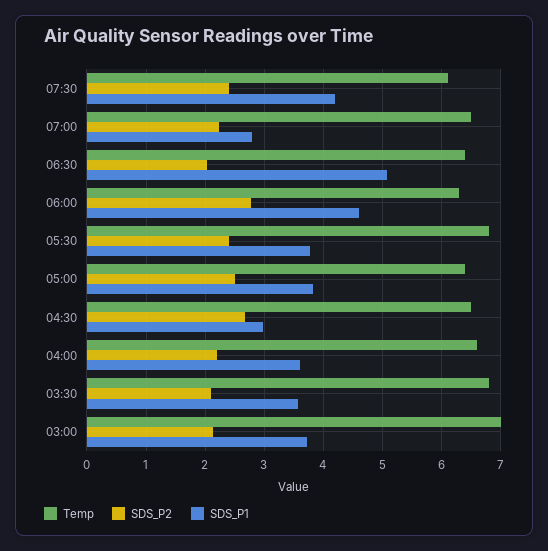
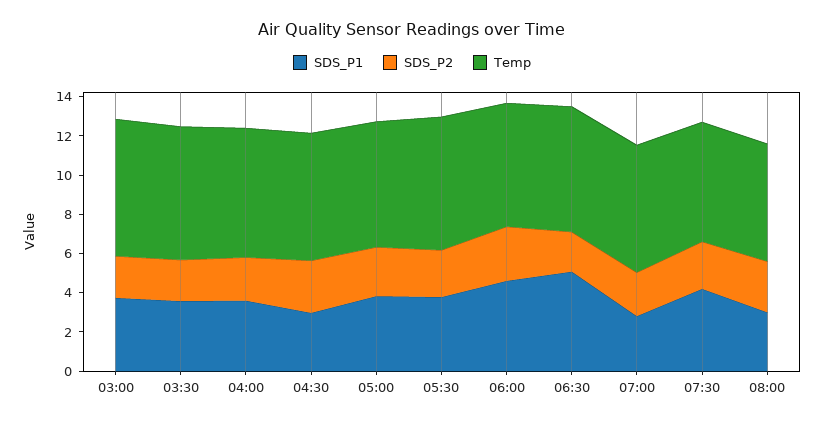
SDS_P1, 08:00: none -> 3
SDS_P2, 08:00: none -> 2.5
Temp, 08:00: none -> 6

